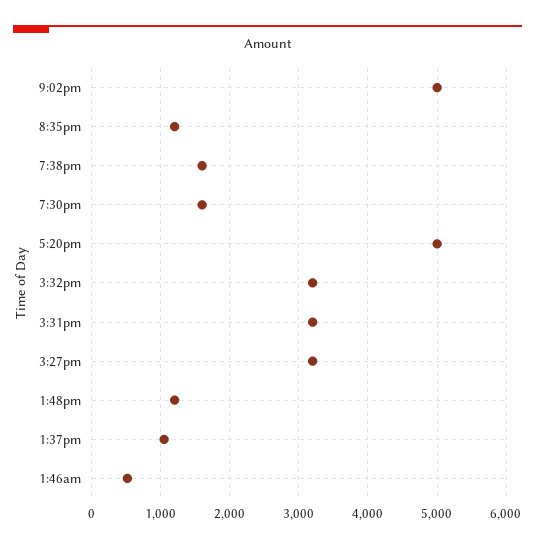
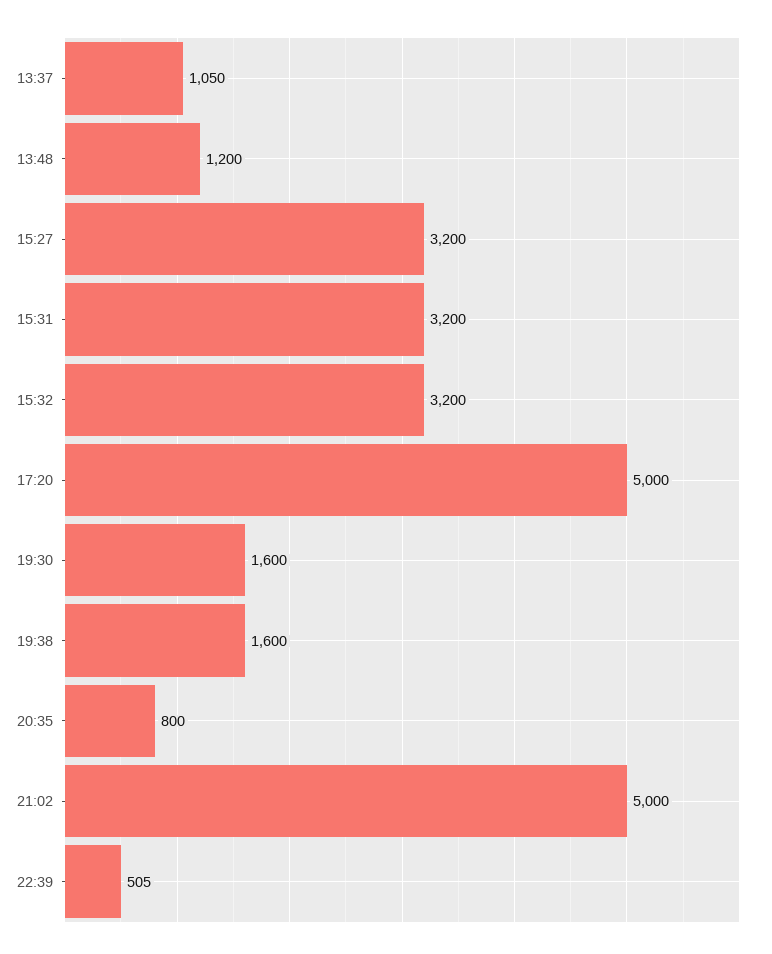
8:35pm: 1200 -> 800
1:46am: 500 -> none
22:39: none -> 505

